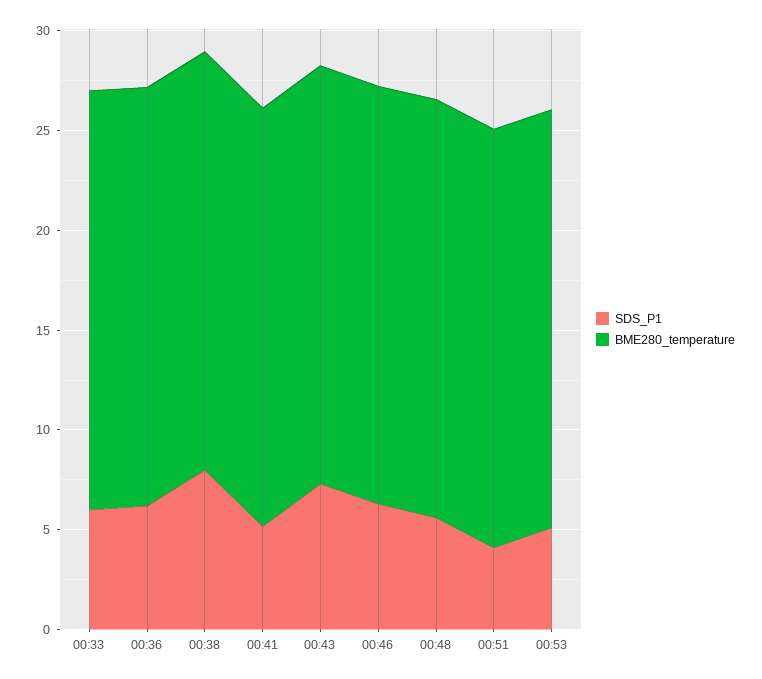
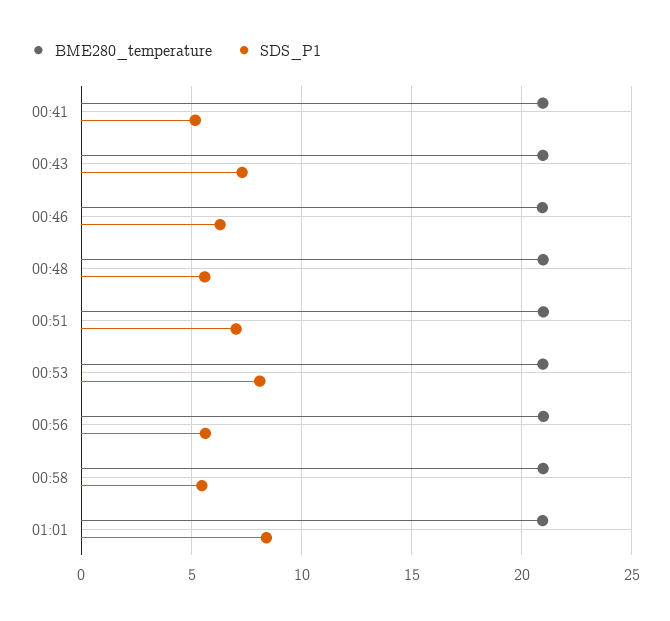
SDS_P1, 00:33: 6 -> none
BME280_temperature, 00:33: 21 -> none
SDS_P1, 00:36: 6 -> none
BME280_temperature, 00:36: 21 -> none
SDS_P1, 00:38: 8 -> none
BME280_temperature, 00:38: 21 -> none
SDS_P1, 00:51: 4 -> 7
SDS_P1, 00:53: 5 -> 8
BME280_temperature, 00:56: none -> 21
SDS_P1, 00:56: none -> 5.5
BME280_temperature, 00:58: none -> 21
SDS_P1, 00:58: none -> 5.5
BME280_temperature, 01:01: none -> 21
SDS_P1, 01:01: none -> 8.5

